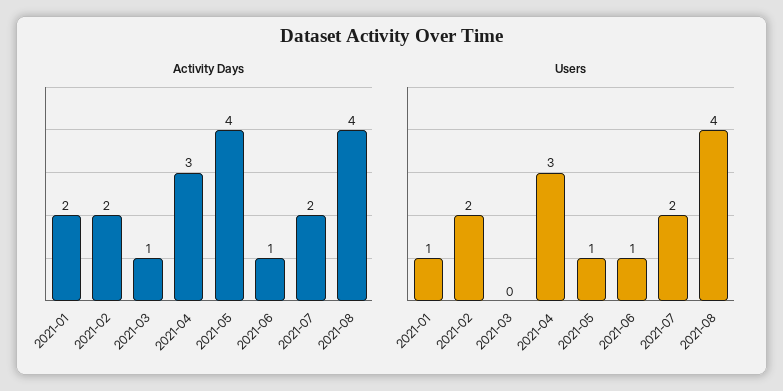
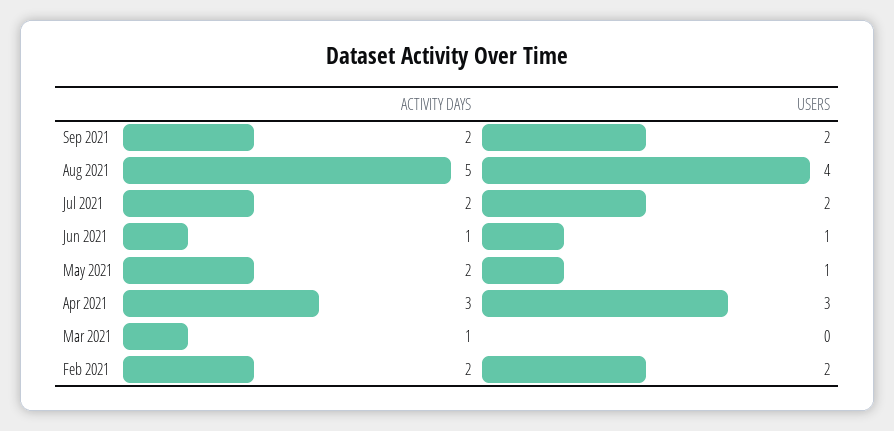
Activity Days, 2021-01: 2 -> none
Activity Days, 2021-05: 4 -> 2
Activity Days, 2021-08: 4 -> 5
Users, 2021-01: 1 -> none
Activity Days, Sep 2021: none -> 2
Users, Sep 2021: none -> 2

